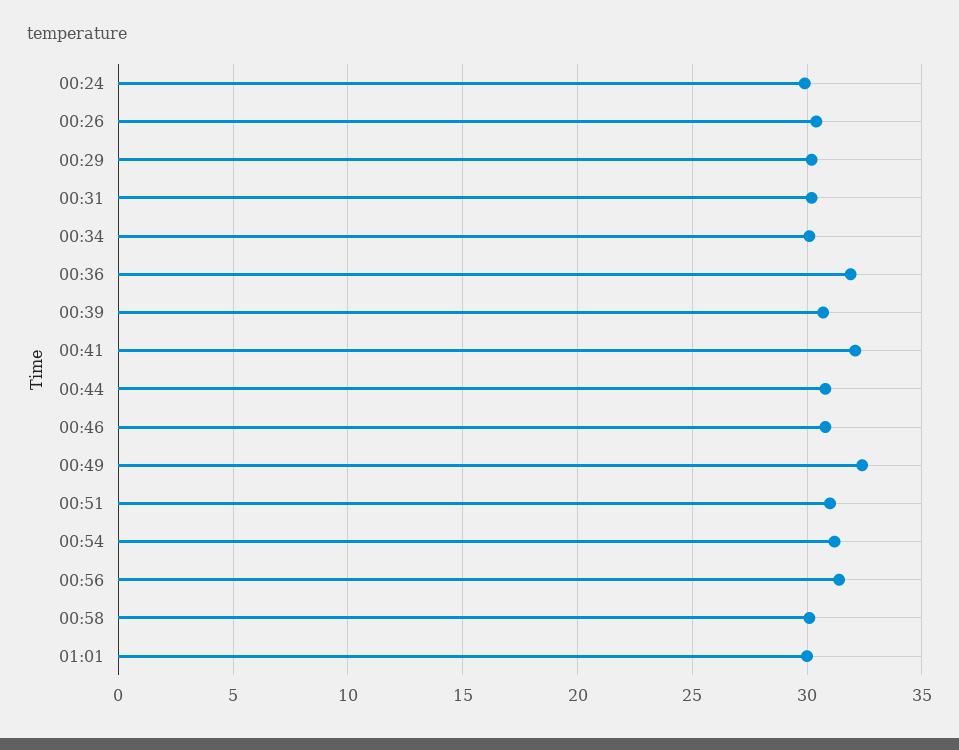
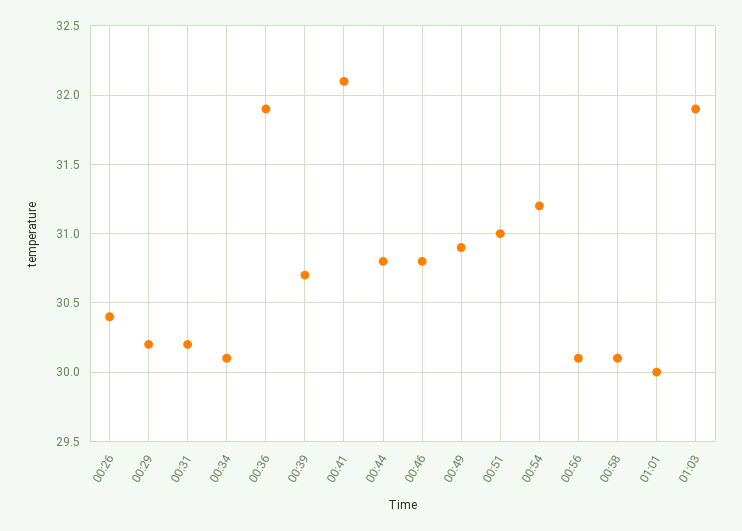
00:24: 30 -> none
00:49: 32.5 -> 30.9
00:56: 31.5 -> 30.1
01:03: none -> 31.9

